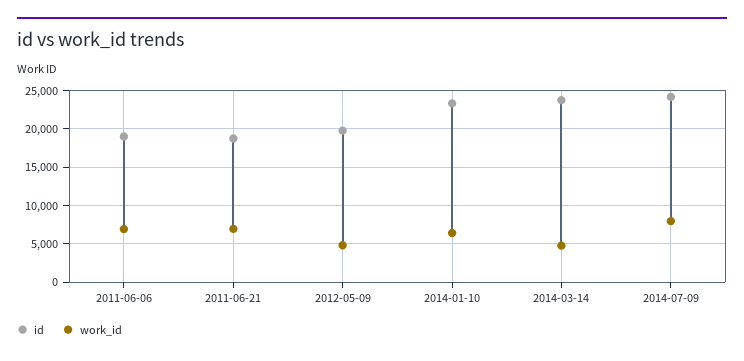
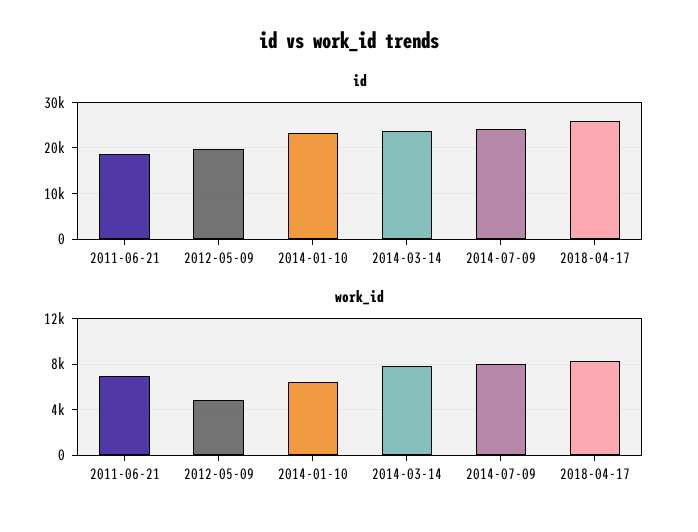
id, 2011-06-06: 19000 -> none
work_id, 2011-06-06: 7000 -> none
work_id, 2014-03-14: 5000 -> 8000
id, 2018-04-17: none -> 26000
work_id, 2018-04-17: none -> 8000

